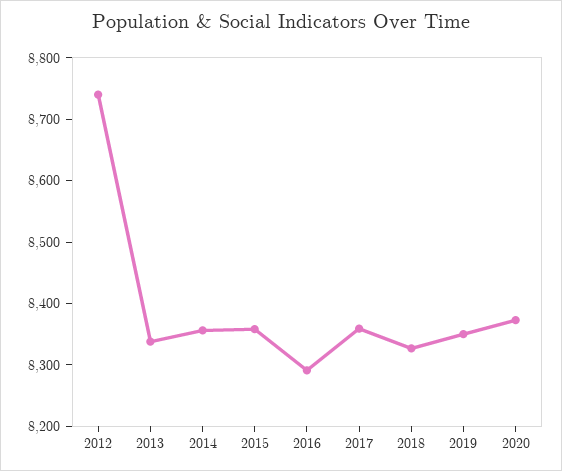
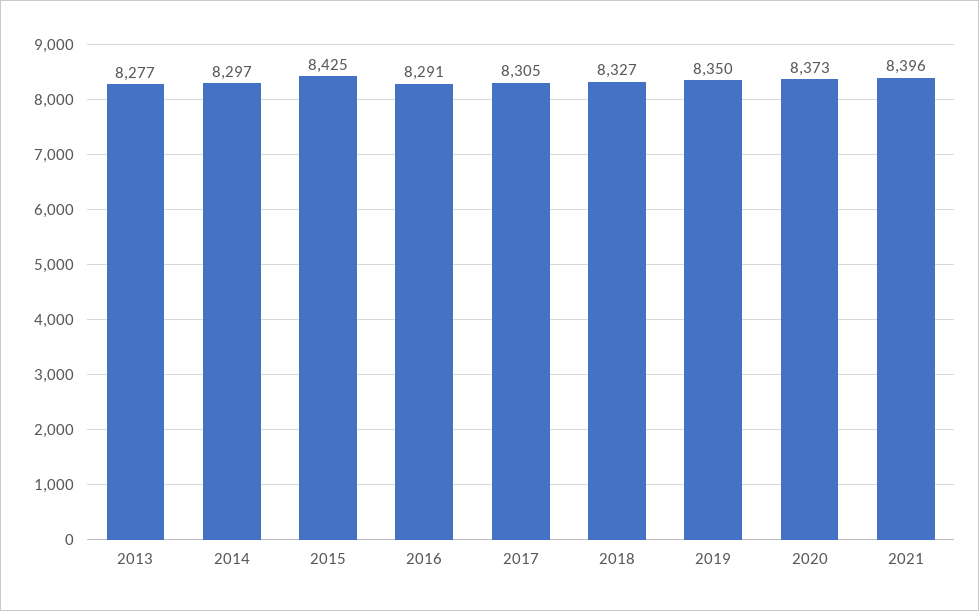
2012: 8740 -> none
2013: 8340 -> 8277
2014: 8360 -> 8297
2015: 8360 -> 8425
2017: 8360 -> 8305
2021: none -> 8396

